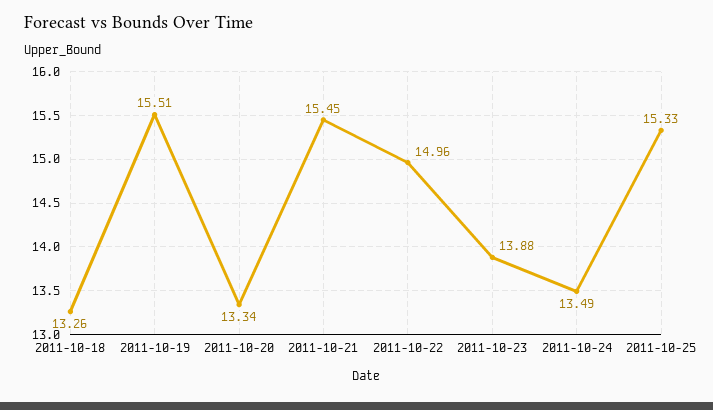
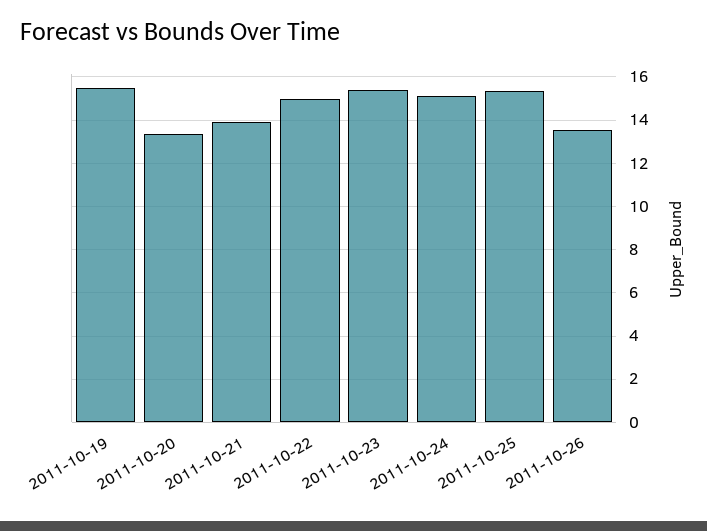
2011-10-18: 13.26 -> none
2011-10-21: 15.45 -> 14
2011-10-23: 13.88 -> 15.5
2011-10-24: 13.49 -> 15
2011-10-26: none -> 13.5

